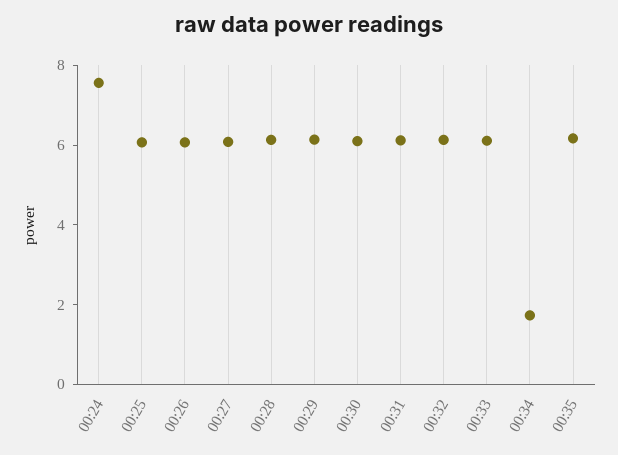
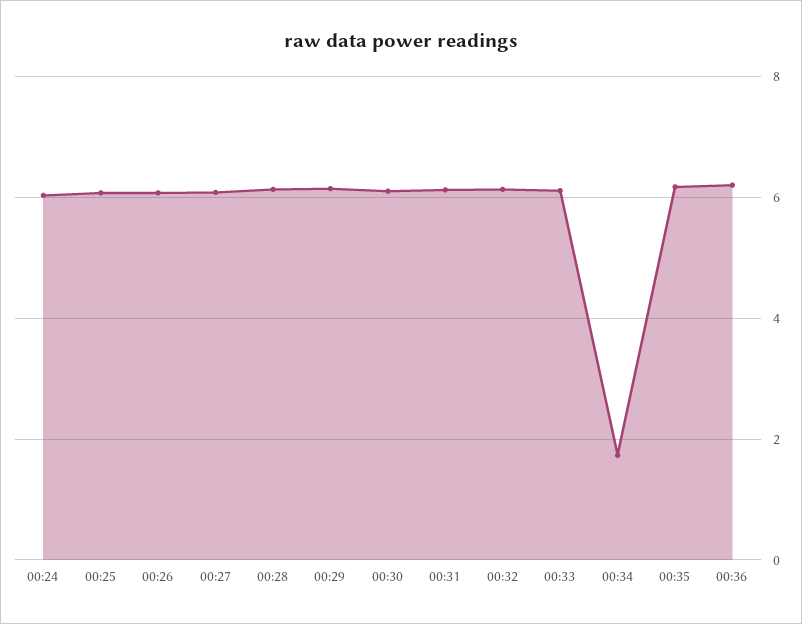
00:24: 7.5 -> 6
00:36: none -> 6.2

